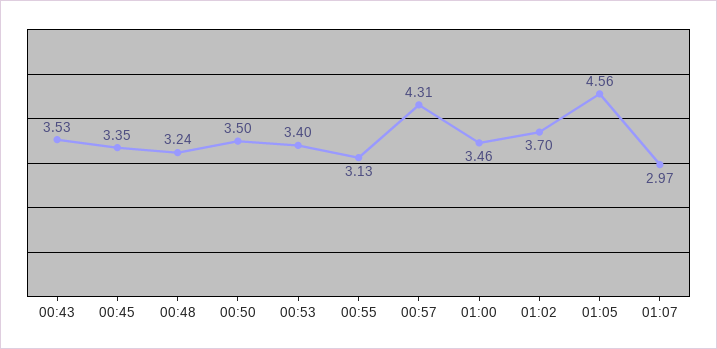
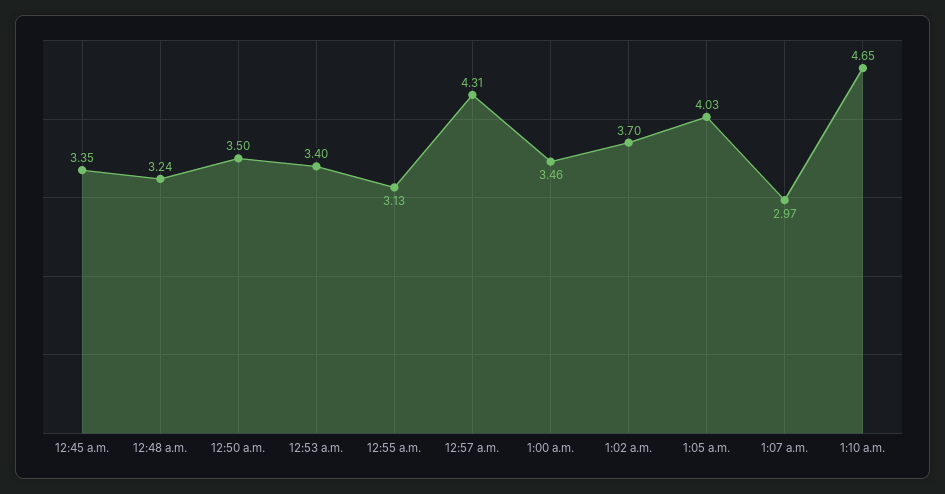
00:43: 3.53 -> none
01:05: 4.56 -> 4.03
1:10 a.m.: none -> 4.65

